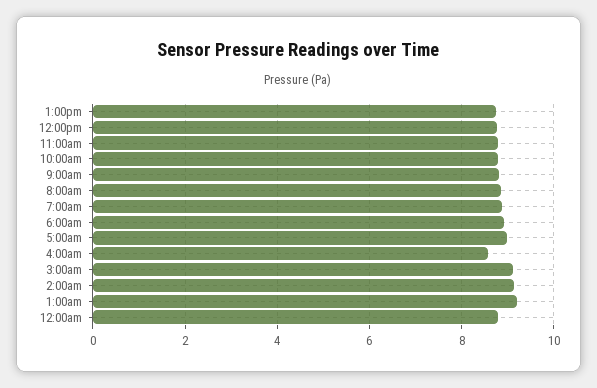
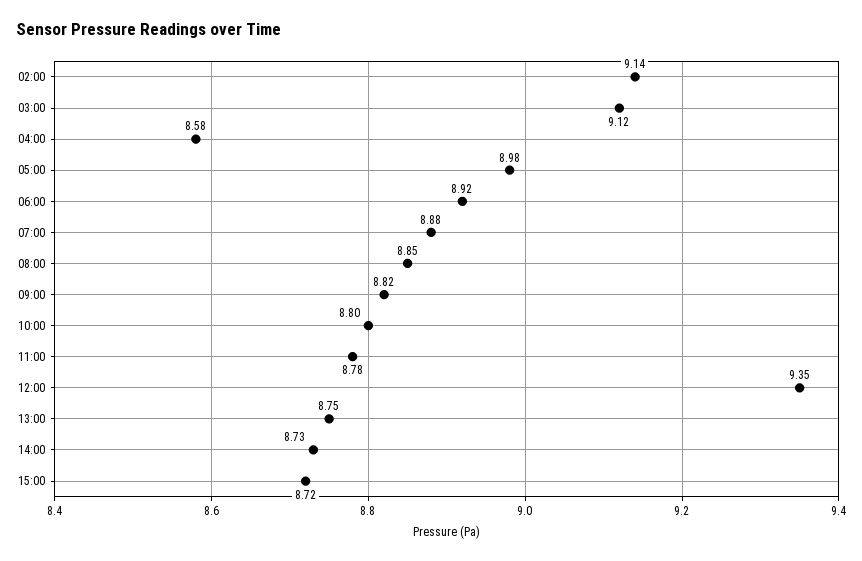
12:00pm: 8.8 -> 9.35
1:00am: 9.2 -> none
12:00am: 8.8 -> none
14:00: none -> 8.73
15:00: none -> 8.72

